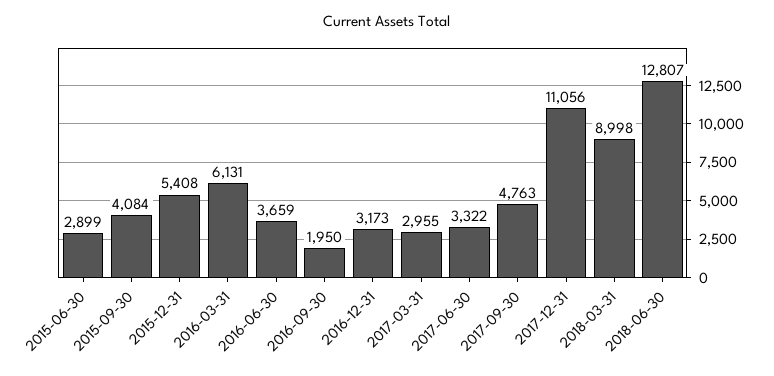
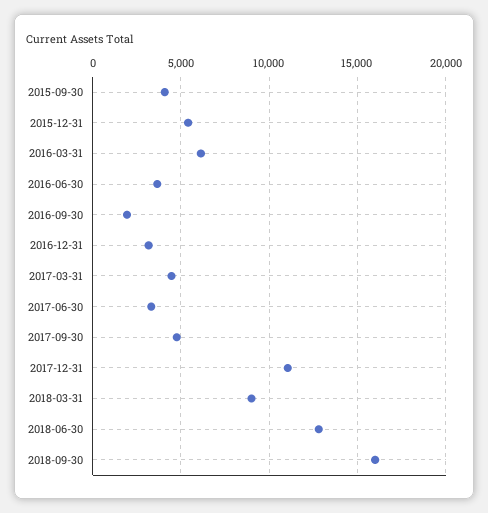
2015-06-30: 2899 -> none
2017-03-31: 2955 -> 4500
2018-09-30: none -> 16000

